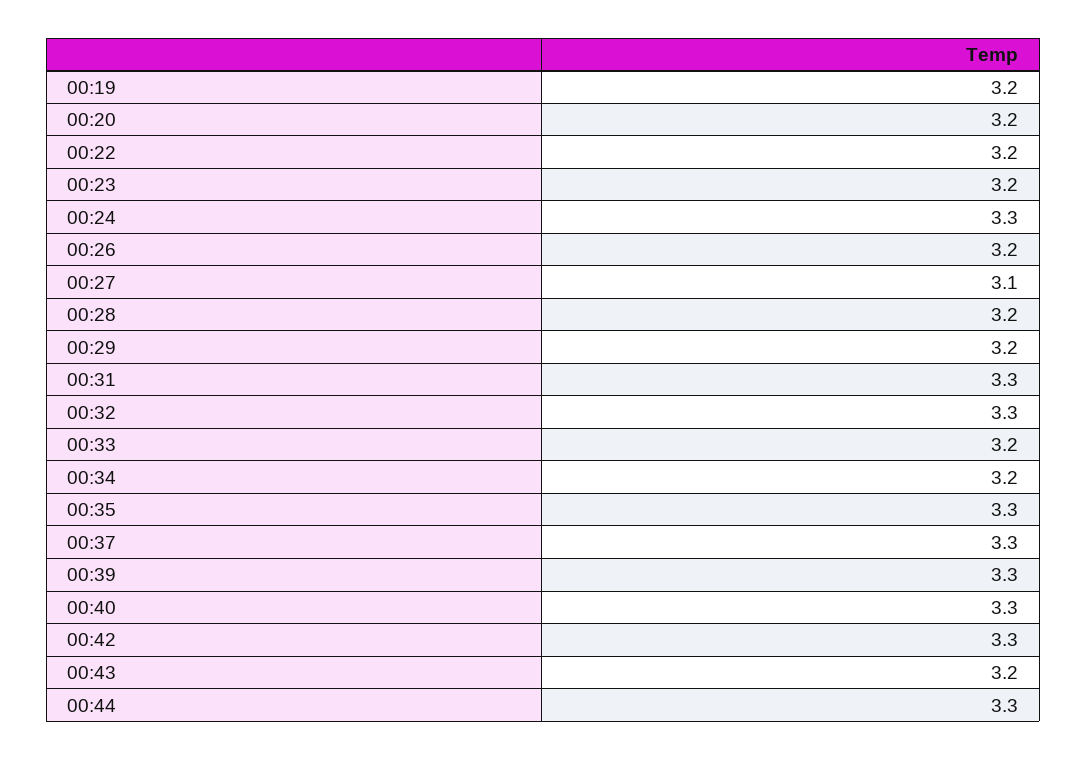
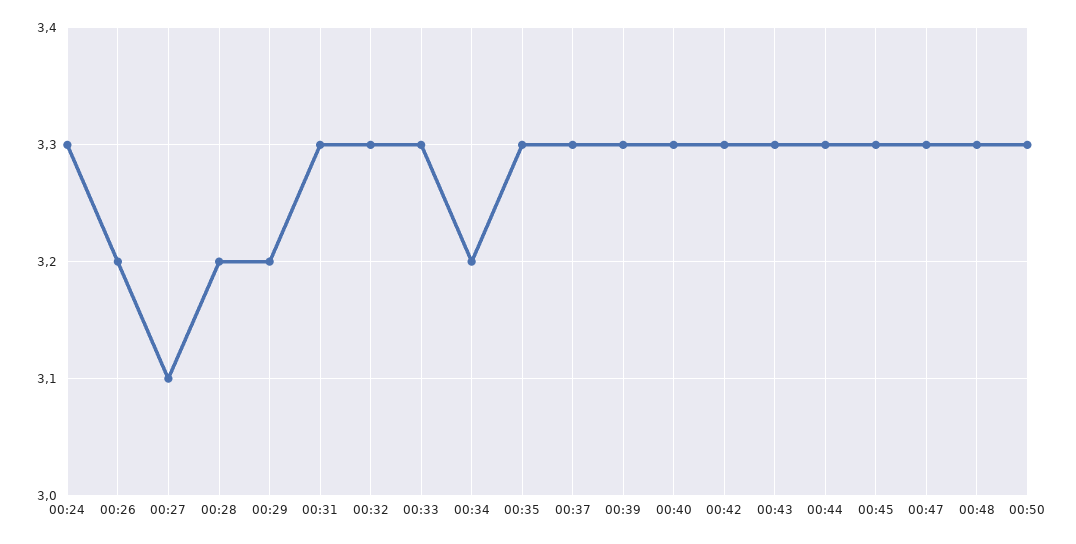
00:19: 3.2 -> none
00:20: 3.2 -> none
00:22: 3.2 -> none
00:23: 3.2 -> none
00:33: 3.2 -> 3.3
00:43: 3.2 -> 3.3
00:45: none -> 3.3
00:47: none -> 3.3
00:48: none -> 3.3
00:50: none -> 3.3

